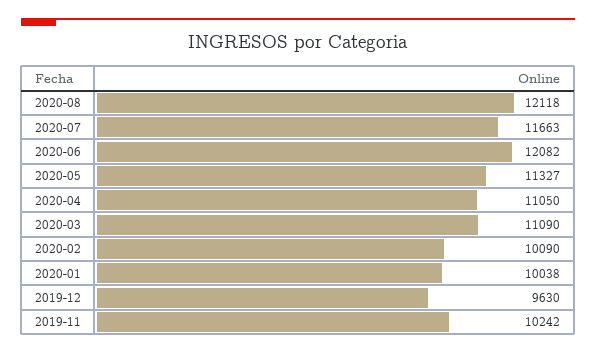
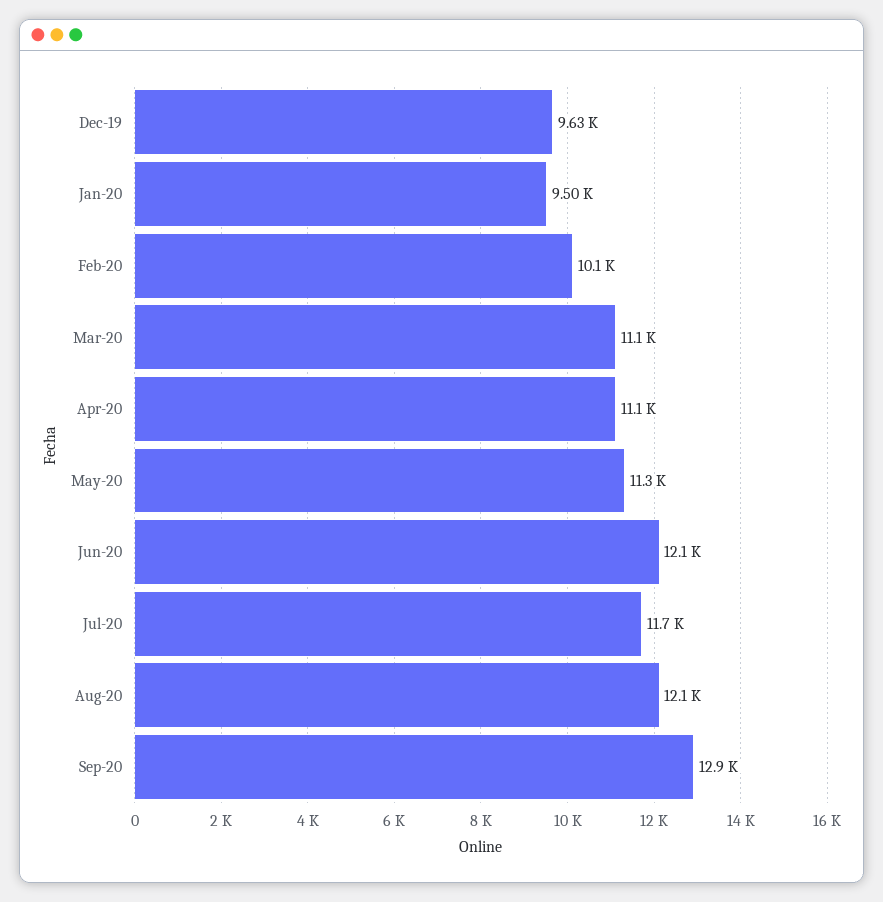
2020-01: 10038 -> 9500
2019-11: 10242 -> none
Sep-20: none -> 12900

